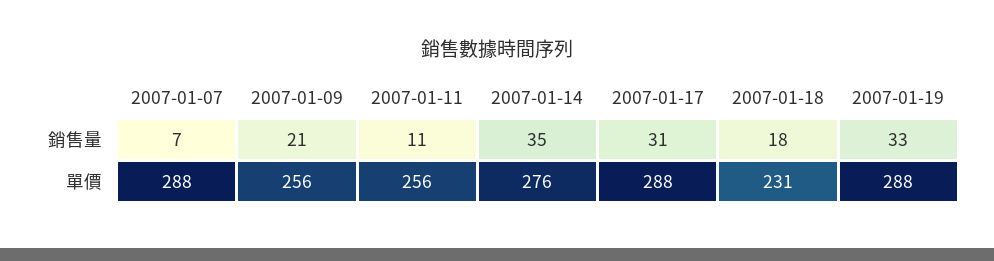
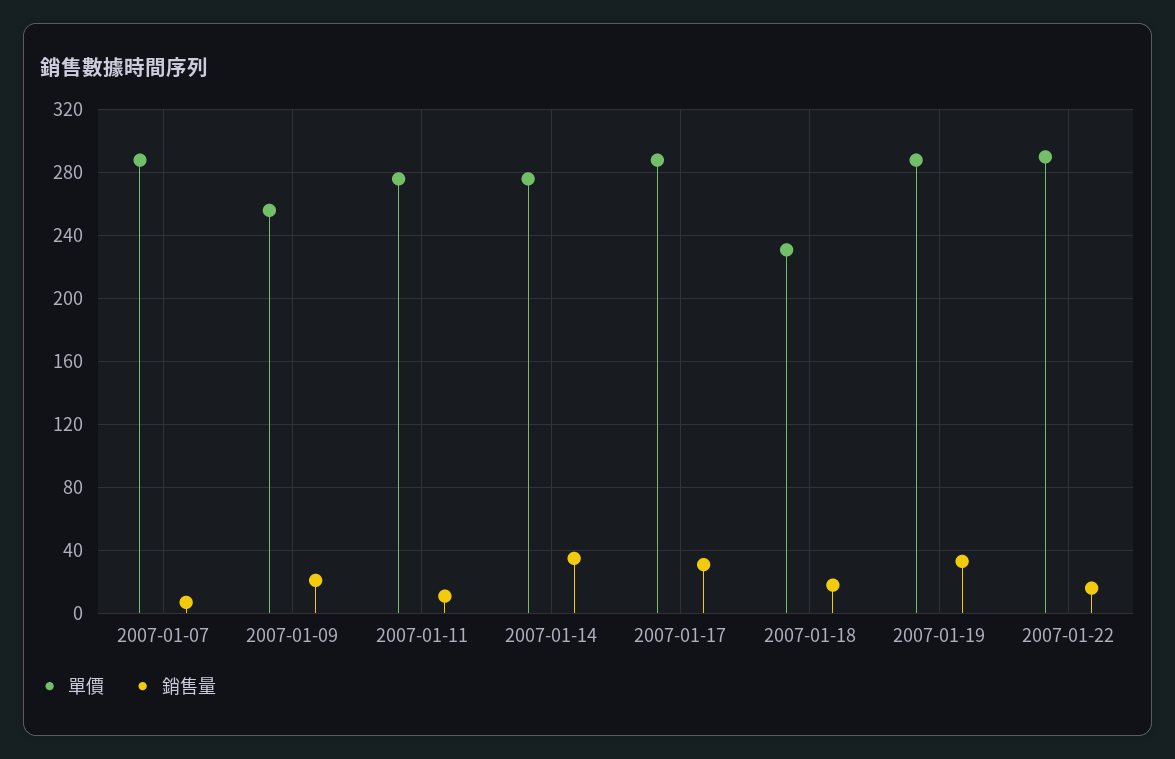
單價, 2007-01-11: 256 -> 275
單價, 2007-01-22: none -> 290
銷售量, 2007-01-22: none -> 15

